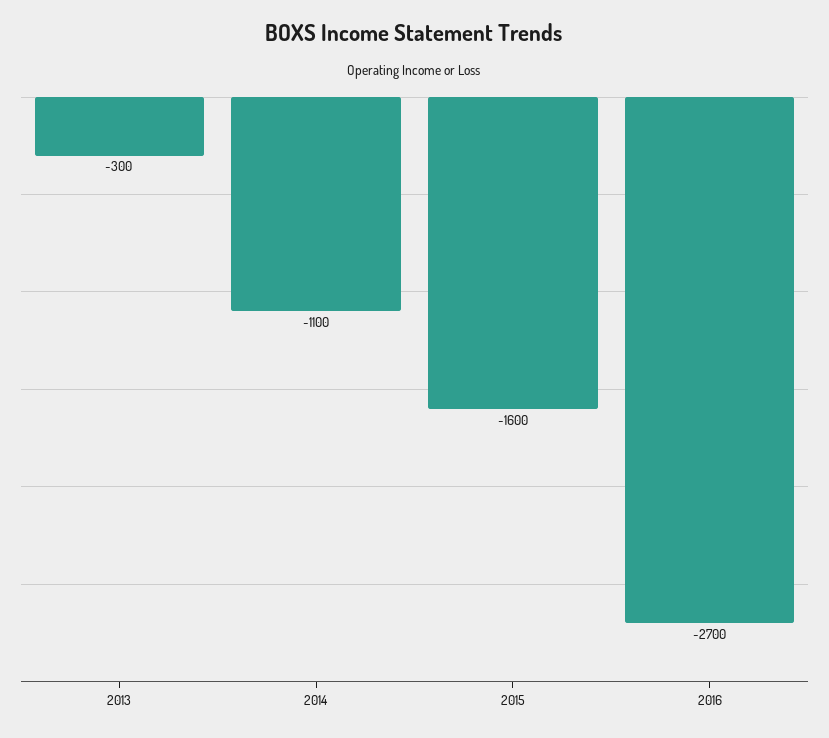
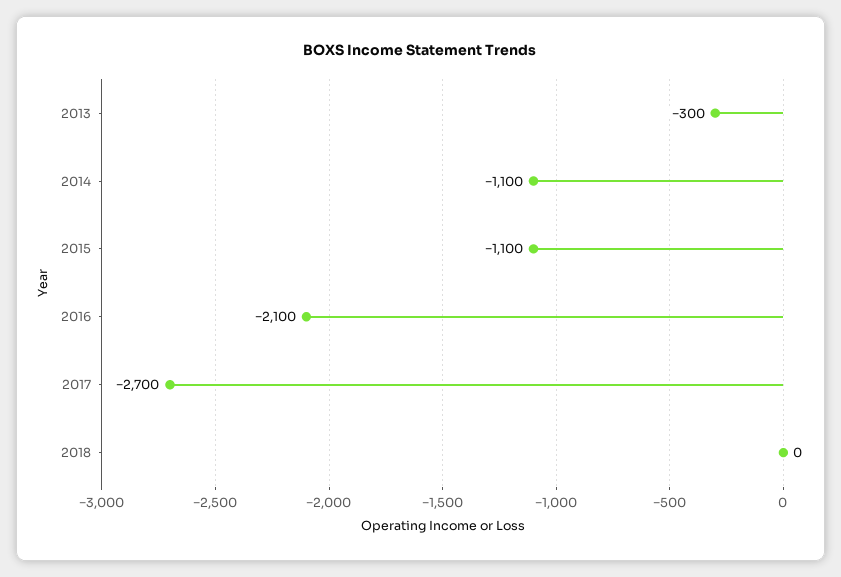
2015: -1600 -> -1100
2016: -2700 -> -2100
2017: none -> -2700
2018: none -> 0

